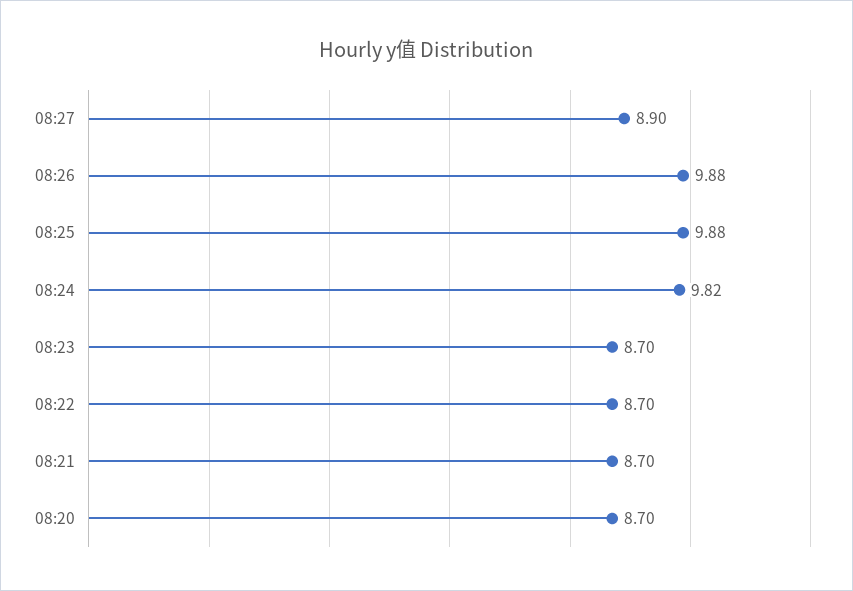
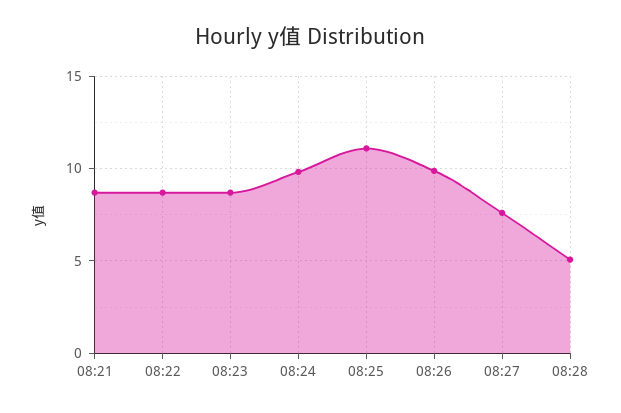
08:27: 8.9 -> 7.5
08:25: 9.88 -> 11
08:20: 8.7 -> none
08:28: none -> 5

